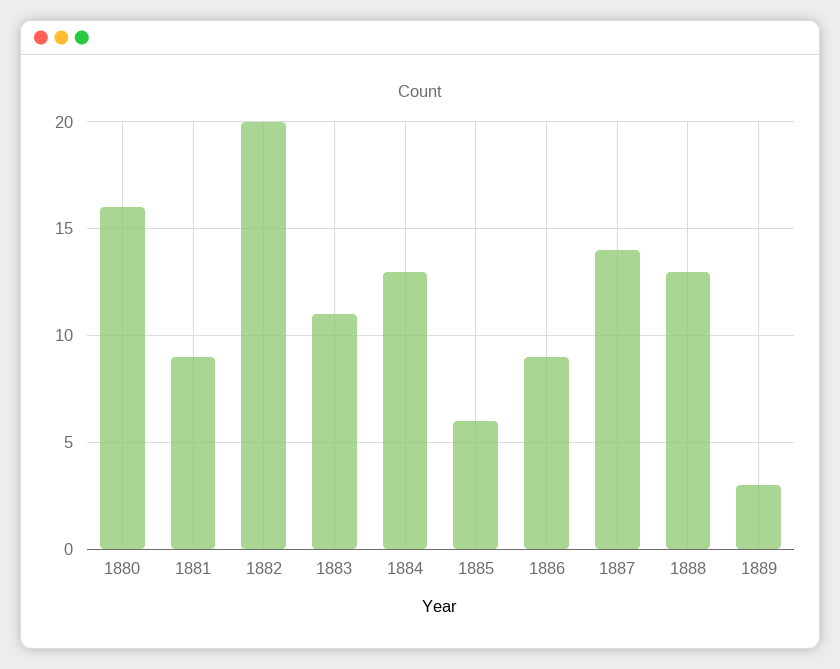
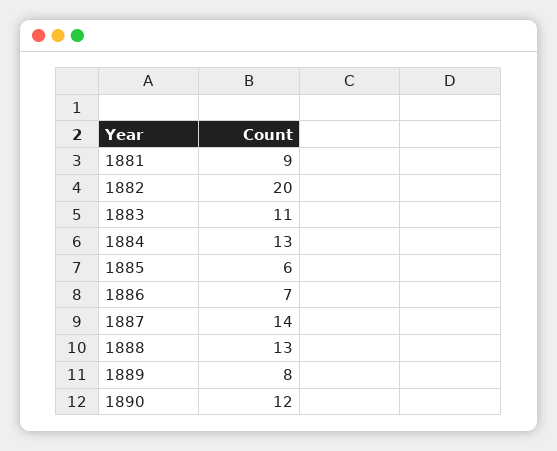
1880: 16 -> none
1886: 9 -> 7
1889: 3 -> 8
1890: none -> 12

